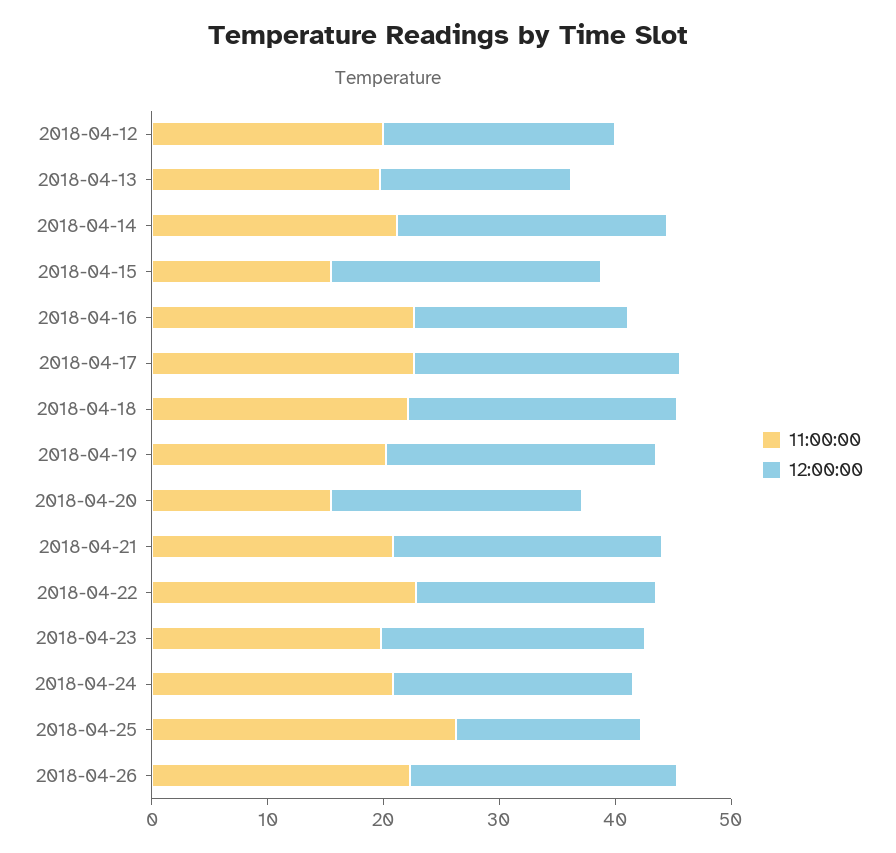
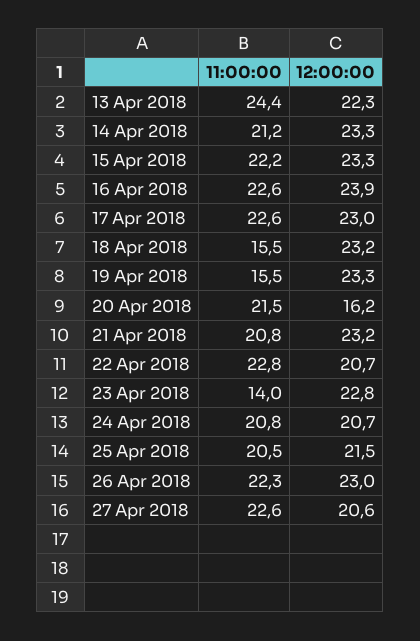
11:00:00, 2018-04-12: 20 -> none
12:00:00, 2018-04-12: 20 -> none
11:00:00, 2018-04-13: 20 -> 24.4
12:00:00, 2018-04-13: 16 -> 22.3
11:00:00, 2018-04-15: 16 -> 22.2
12:00:00, 2018-04-16: 18 -> 23.9
11:00:00, 2018-04-18: 22 -> 15.5
11:00:00, 2018-04-19: 20 -> 15.5
11:00:00, 2018-04-20: 16 -> 21.5
12:00:00, 2018-04-20: 22 -> 16.2
11:00:00, 2018-04-23: 20 -> 14
11:00:00, 2018-04-25: 26 -> 20.5
12:00:00, 2018-04-25: 16 -> 21.5
11:00:00, 27 Apr 2018: none -> 22.6
12:00:00, 27 Apr 2018: none -> 20.6

